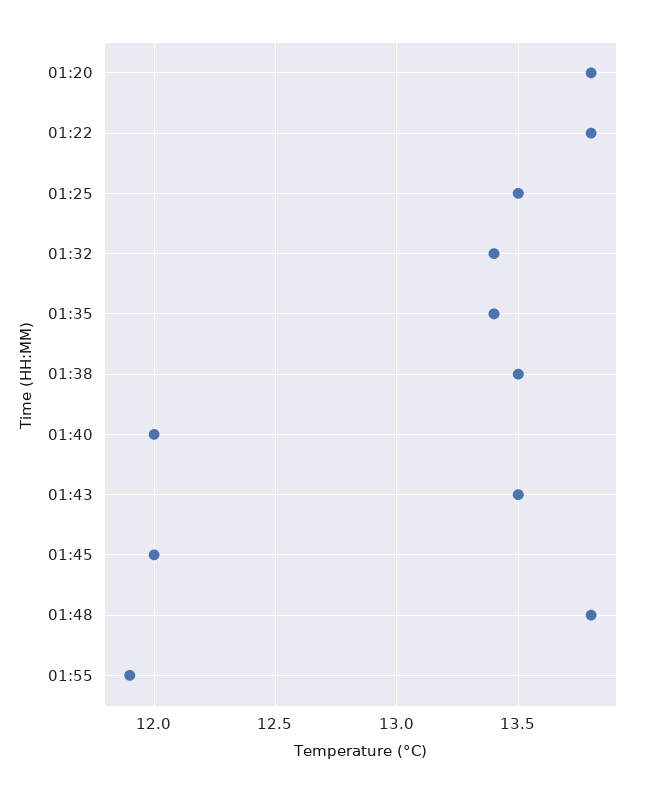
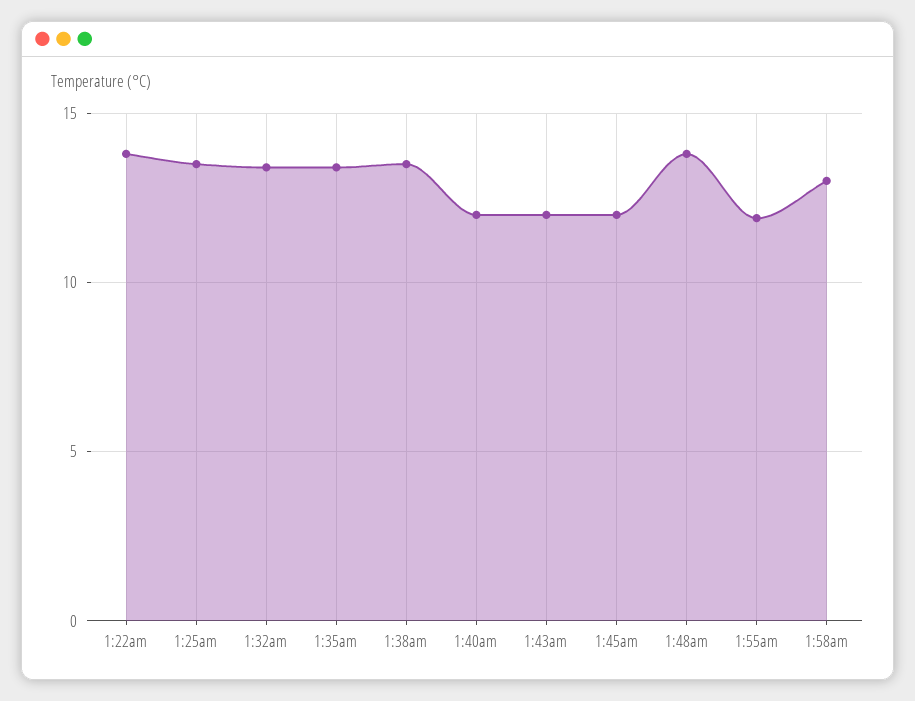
01:20: 13.8 -> none
01:43: 13.5 -> 12
1:58am: none -> 13

